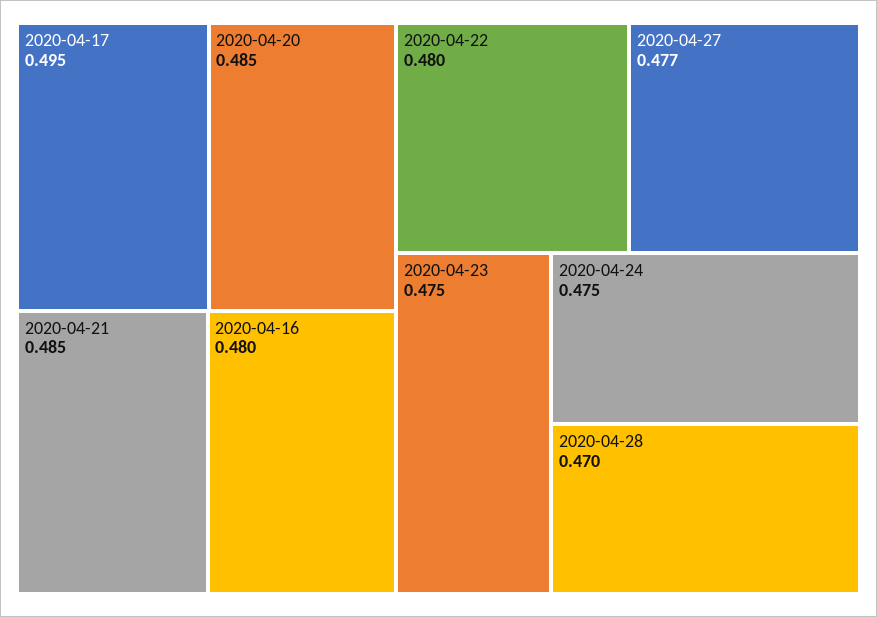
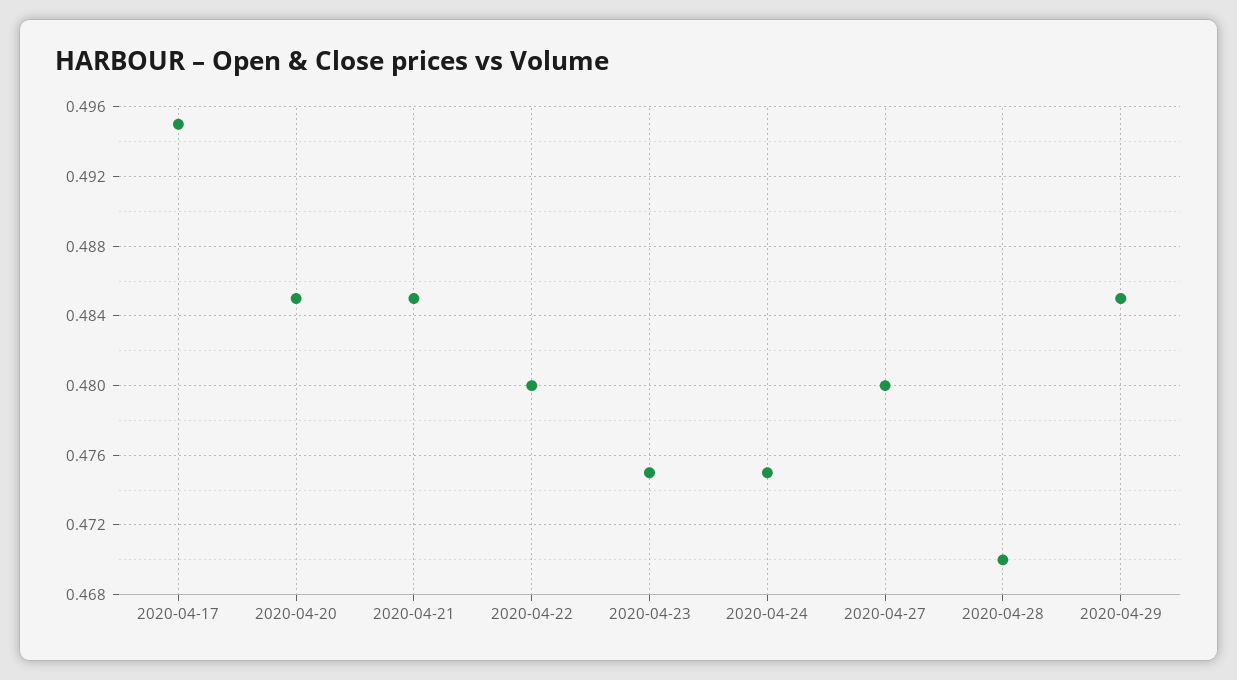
2020-04-16: 0.48 -> none
2020-04-27: 0.477 -> 0.48
2020-04-29: none -> 0.485

